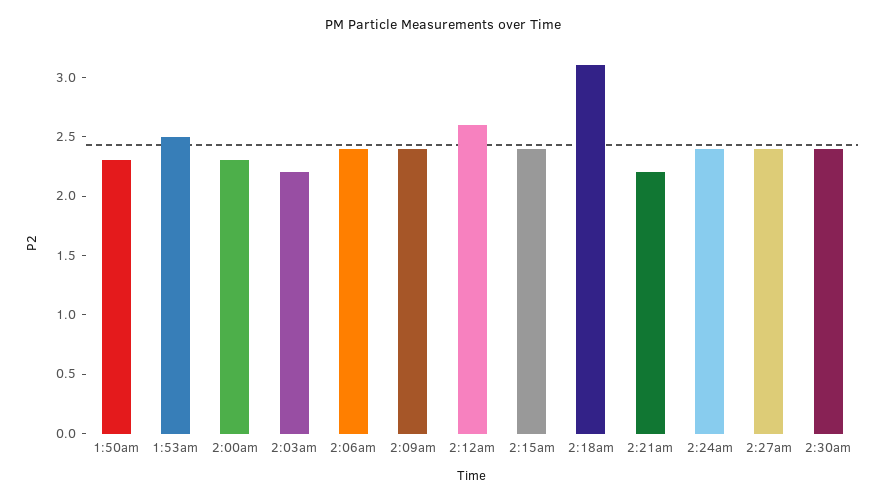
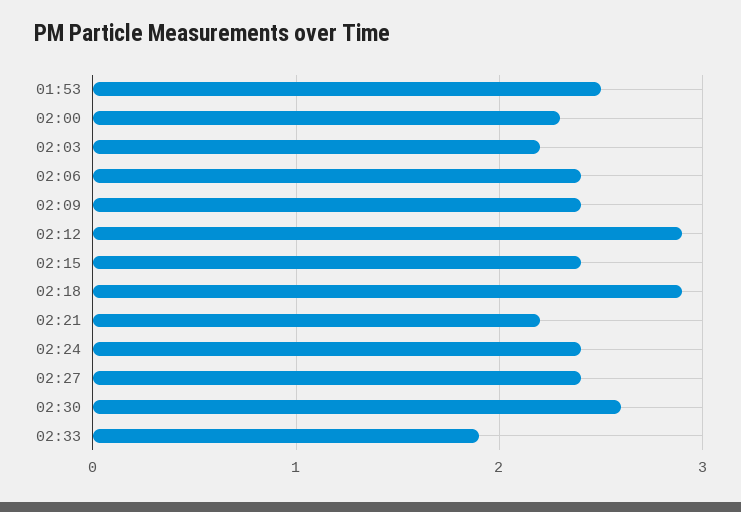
1:50am: 2.3 -> none
2:12am: 2.6 -> 2.9
2:18am: 3.1 -> 2.9
2:30am: 2.4 -> 2.6
02:33: none -> 1.9

